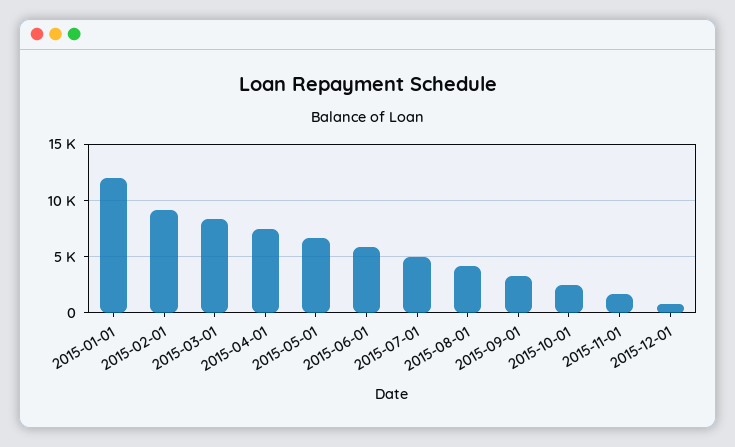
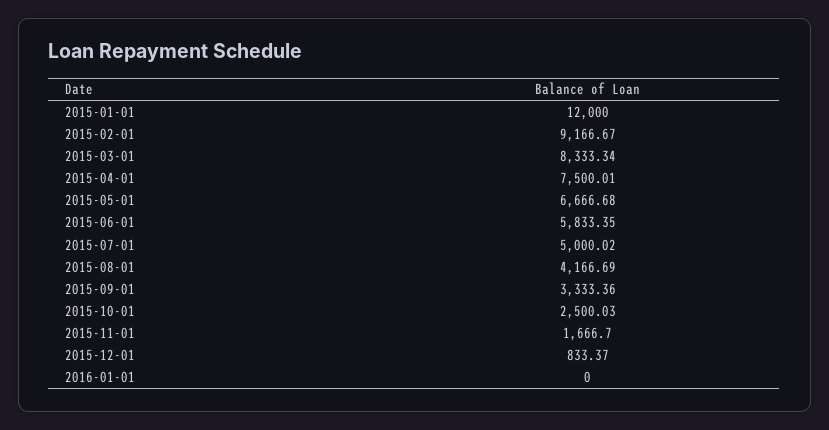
2016-01-01: none -> 0

